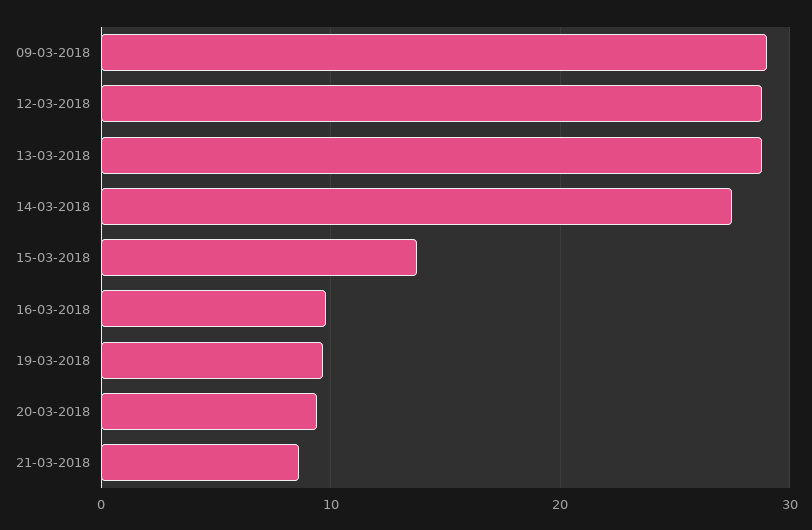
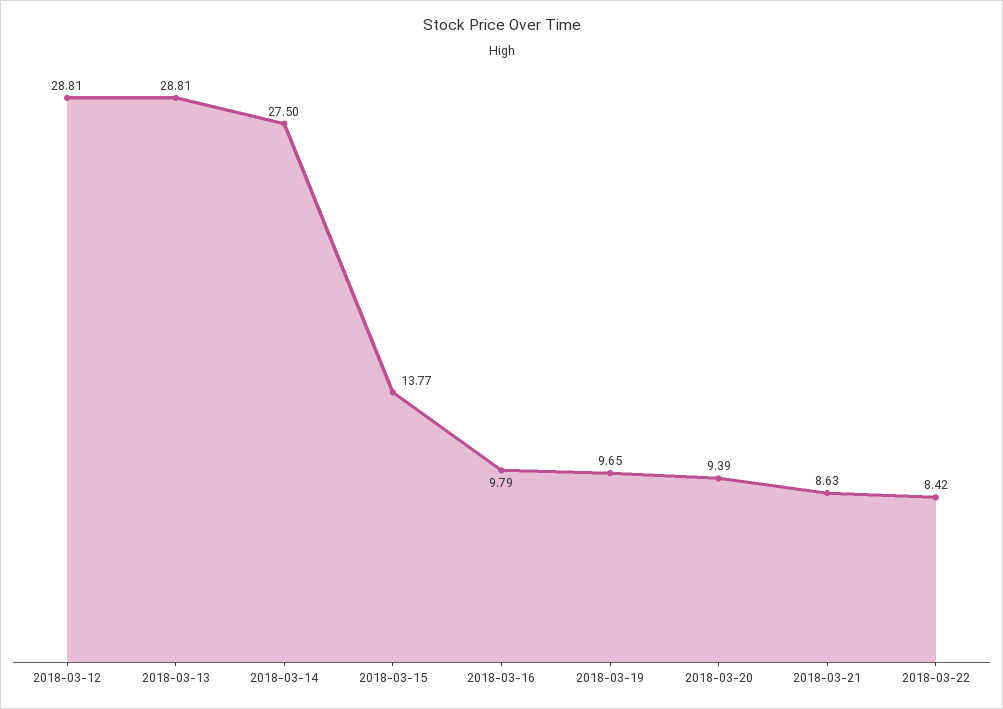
09-03-2018: 29 -> none
2018-03-22: none -> 8.42

